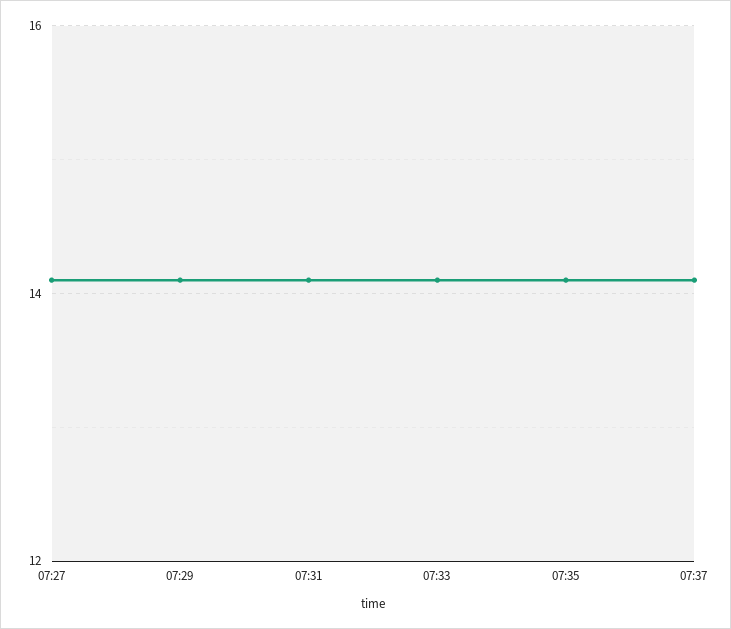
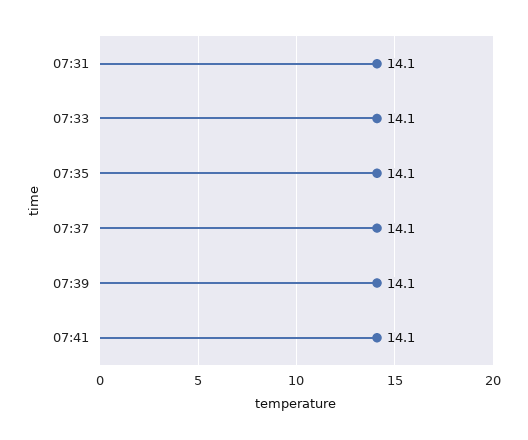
07:27: 14 -> none
07:29: 14 -> none
07:39: none -> 14.1
07:41: none -> 14.1

